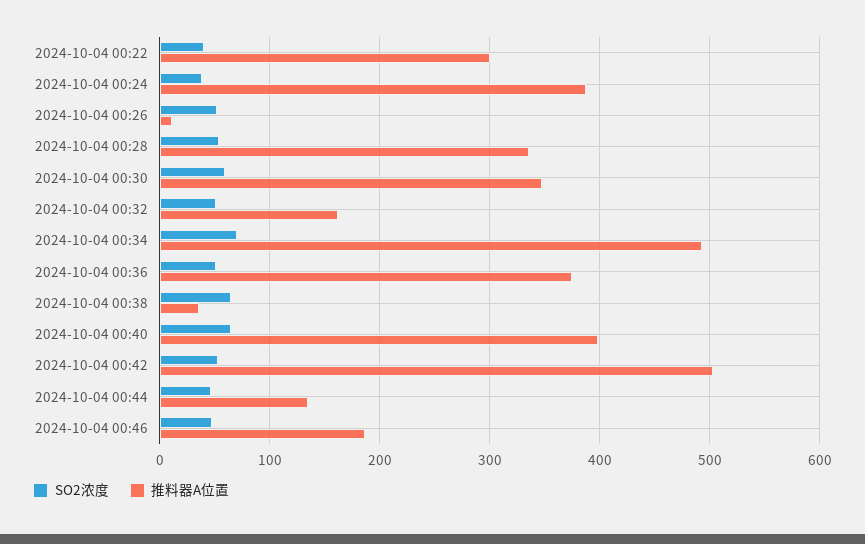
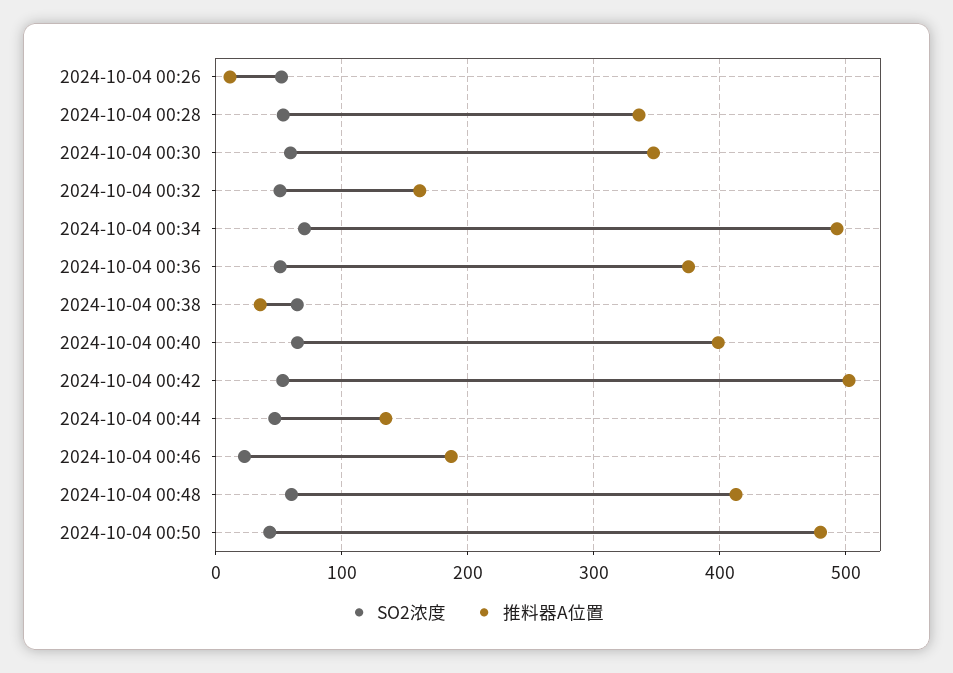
SO2浓度, 2024-10-04 00:22: 40 -> none
推料器A位置, 2024-10-04 00:22: 300 -> none
SO2浓度, 2024-10-04 00:24: 40 -> none
推料器A位置, 2024-10-04 00:24: 390 -> none
SO2浓度, 2024-10-04 00:46: 50 -> 20
SO2浓度, 2024-10-04 00:48: none -> 60
推料器A位置, 2024-10-04 00:48: none -> 410
SO2浓度, 2024-10-04 00:50: none -> 40
推料器A位置, 2024-10-04 00:50: none -> 480

